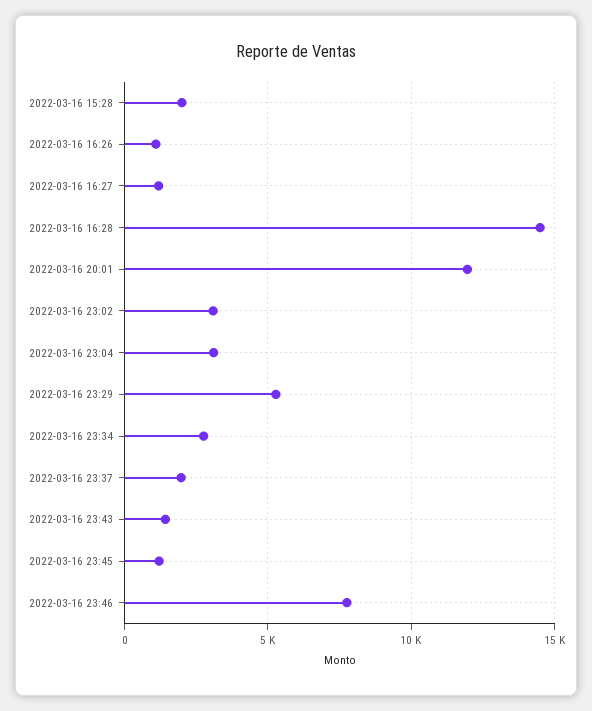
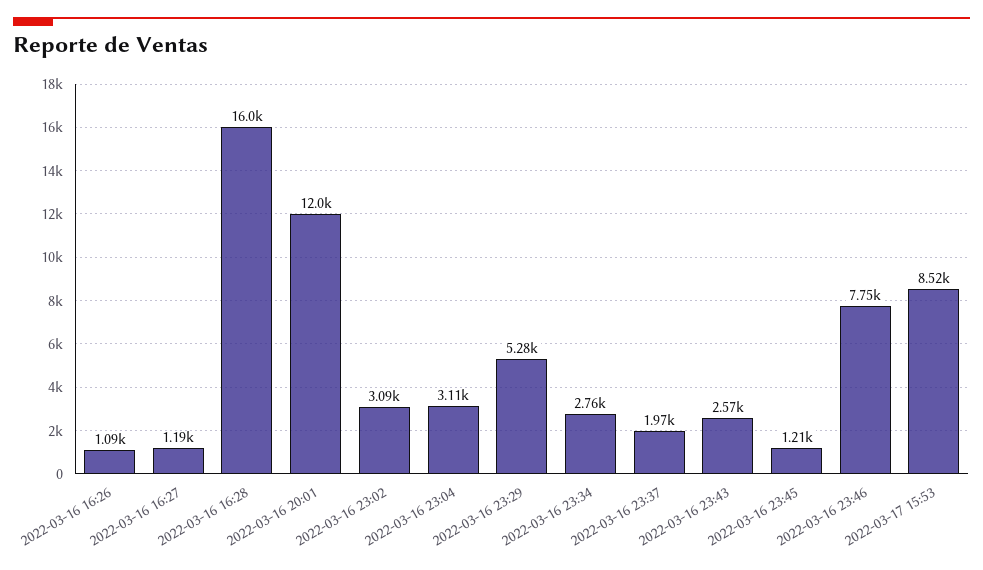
2022-03-16 15:28: 2000 -> none
2022-03-16 16:28: 14500 -> 16000
2022-03-16 23:43: 1500 -> 2570
2022-03-17 15:53: none -> 8520

